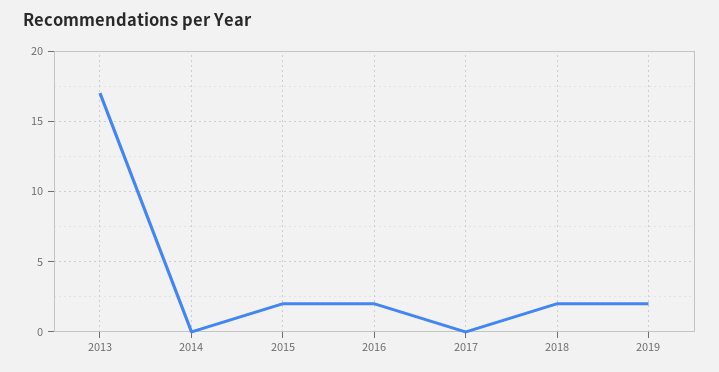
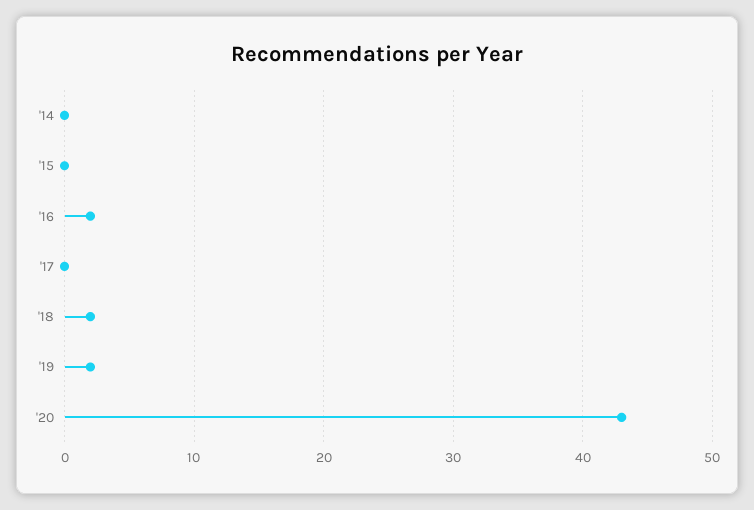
2013: 17 -> none
2015: 2 -> 0
'20: none -> 43

